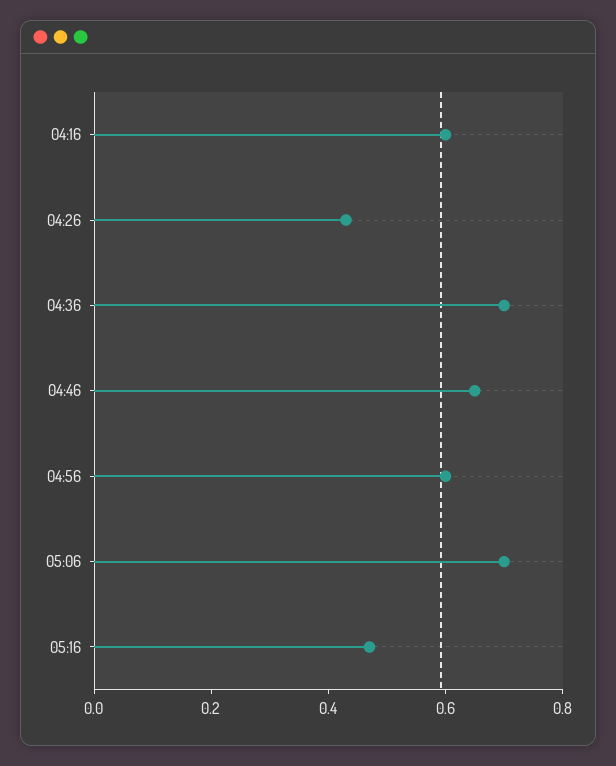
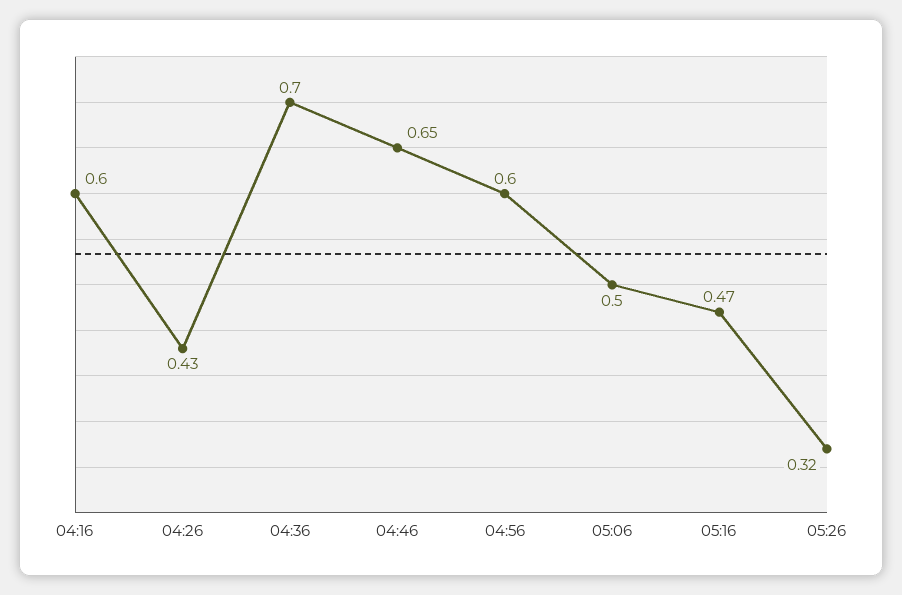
05:06: 0.7 -> 0.5
05:26: none -> 0.32

